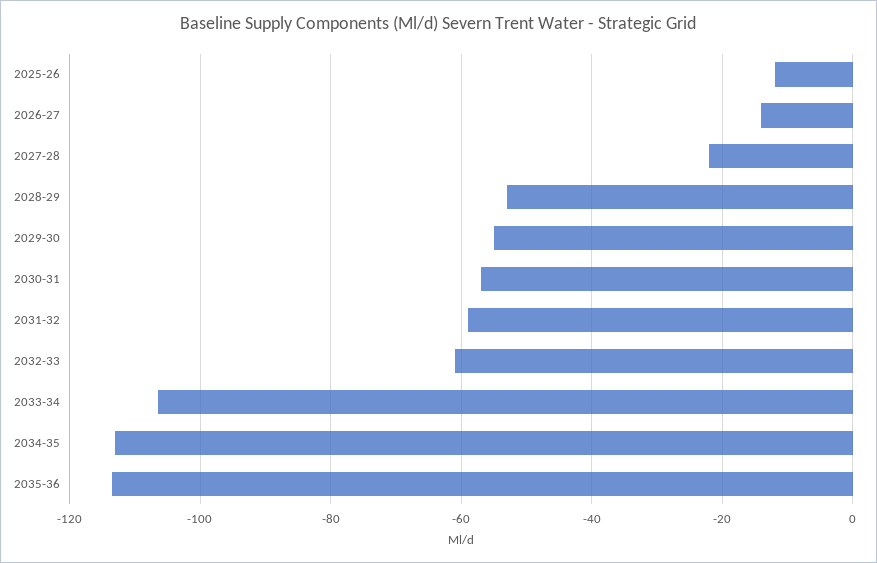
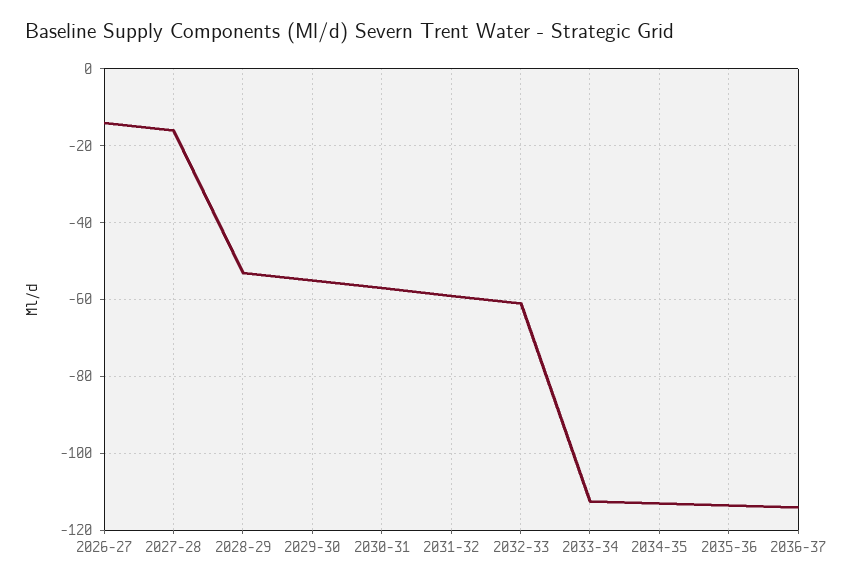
2025-26: -12 -> none
2027-28: -22 -> -16
2033-34: -106 -> -112
2036-37: none -> -114

